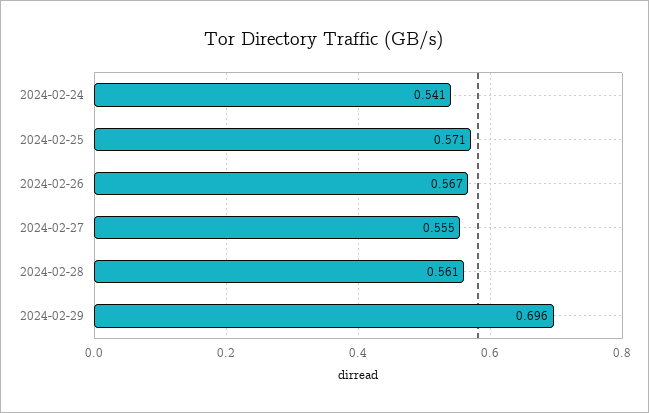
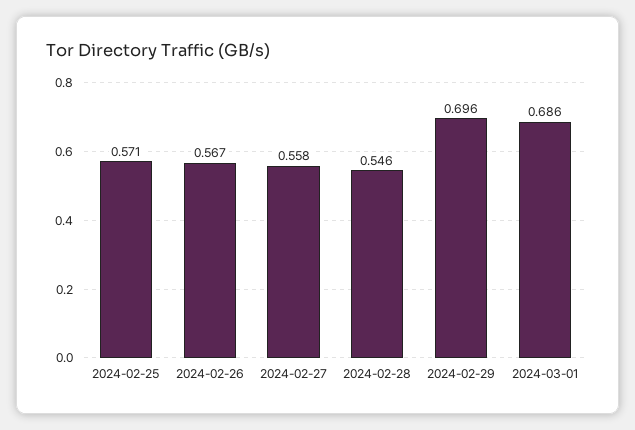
2024-02-24: 0.541 -> none
2024-02-27: 0.555 -> 0.558
2024-02-28: 0.561 -> 0.546
2024-03-01: none -> 0.686

